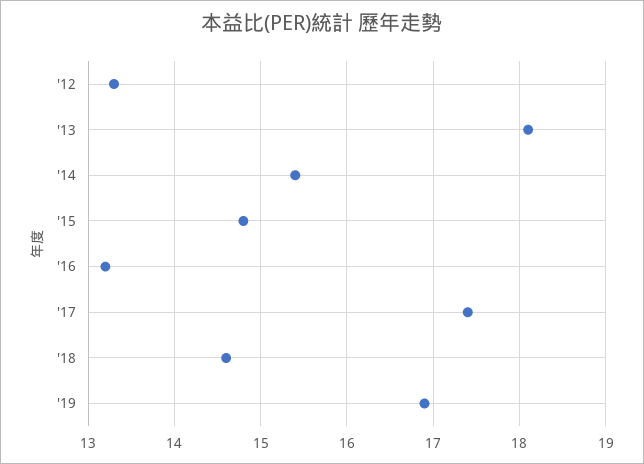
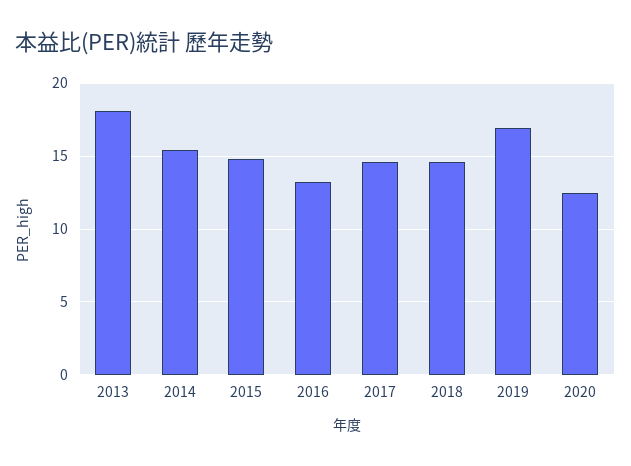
'12: 13.3 -> none
'17: 17.4 -> 14.5
2020: none -> 12.5

